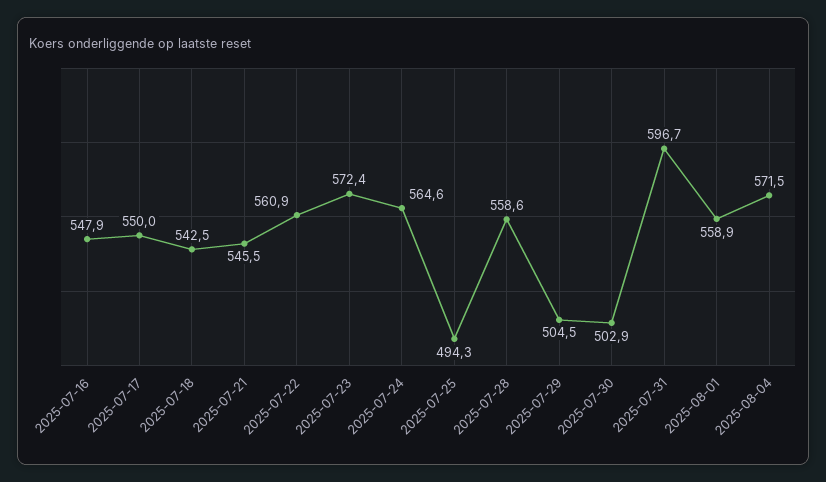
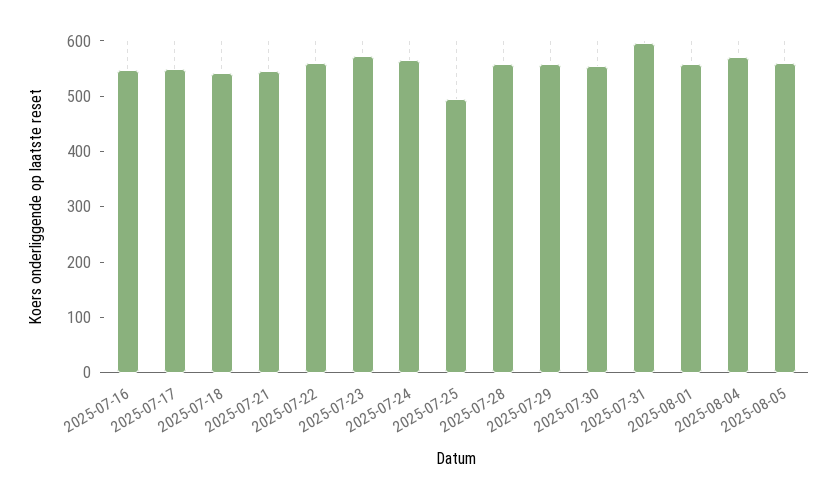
2025-07-29: 504.5 -> 560
2025-07-30: 502.9 -> 560
2025-08-05: none -> 560

